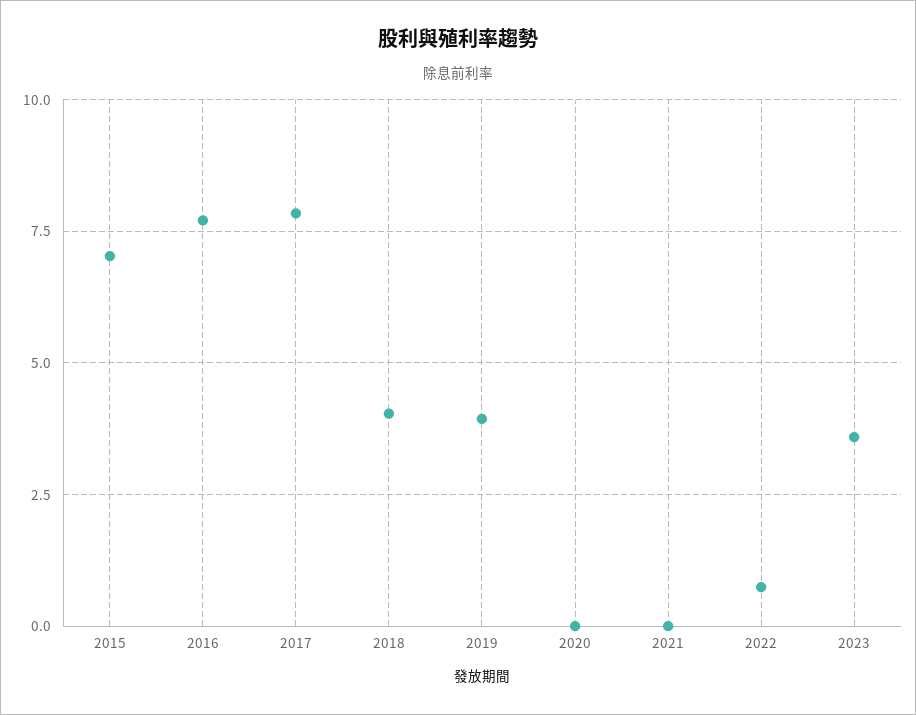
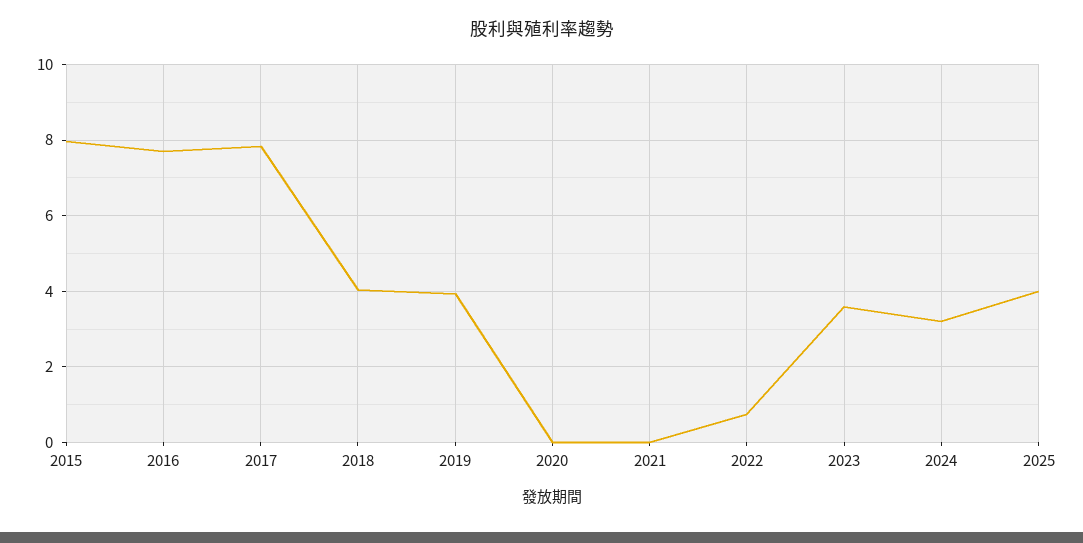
2015: 7 -> 8
2024: none -> 3.2
2025: none -> 4

